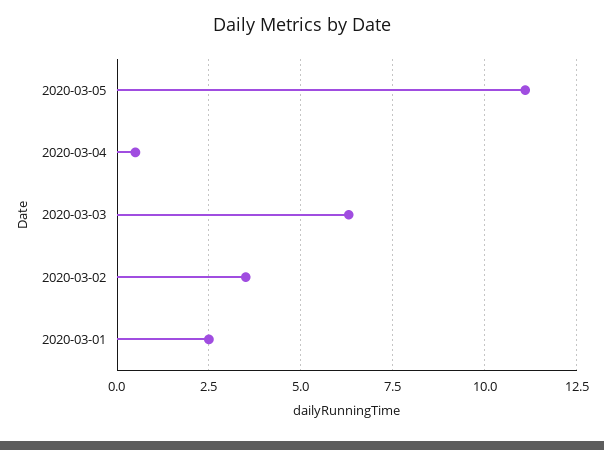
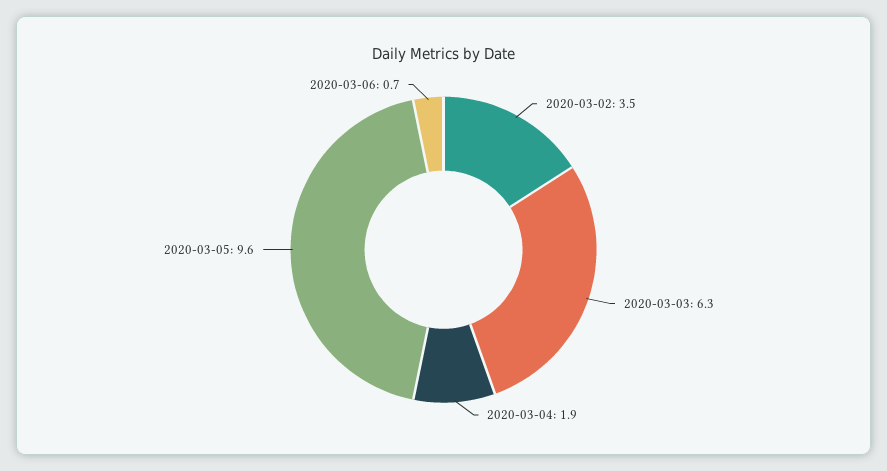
2020-03-05: 11 -> 9.6
2020-03-04: 0.5 -> 1.9
2020-03-01: 2.5 -> none
2020-03-06: none -> 0.7

